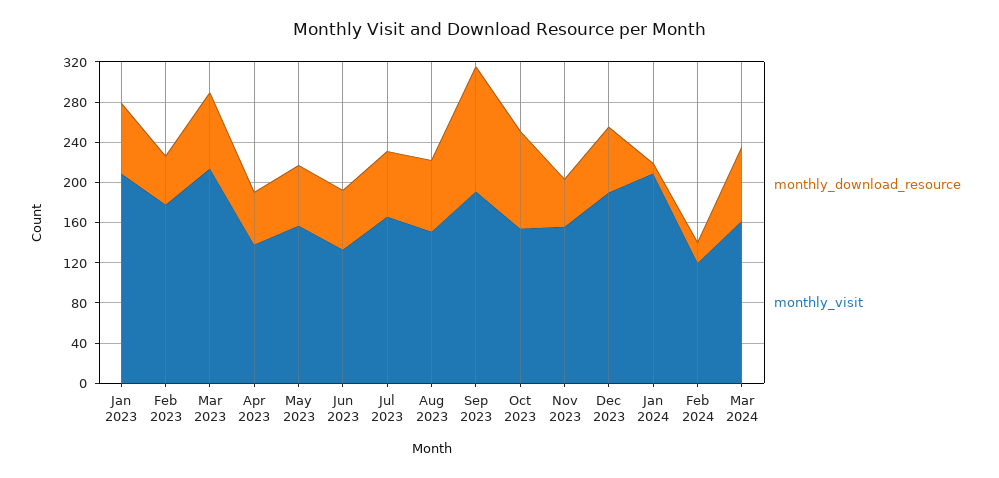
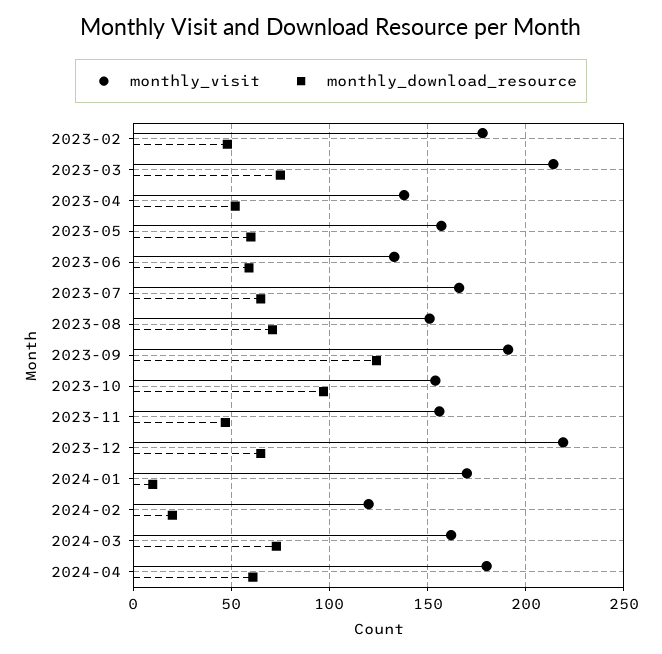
monthly_download_resource, Jan 2023: 70 -> none
monthly_visit, Jan 2023: 210 -> none
monthly_visit, Dec 2023: 190 -> 220
monthly_visit, Jan 2024: 210 -> 170
monthly_visit, 2024-04: none -> 180
monthly_download_resource, 2024-04: none -> 60

